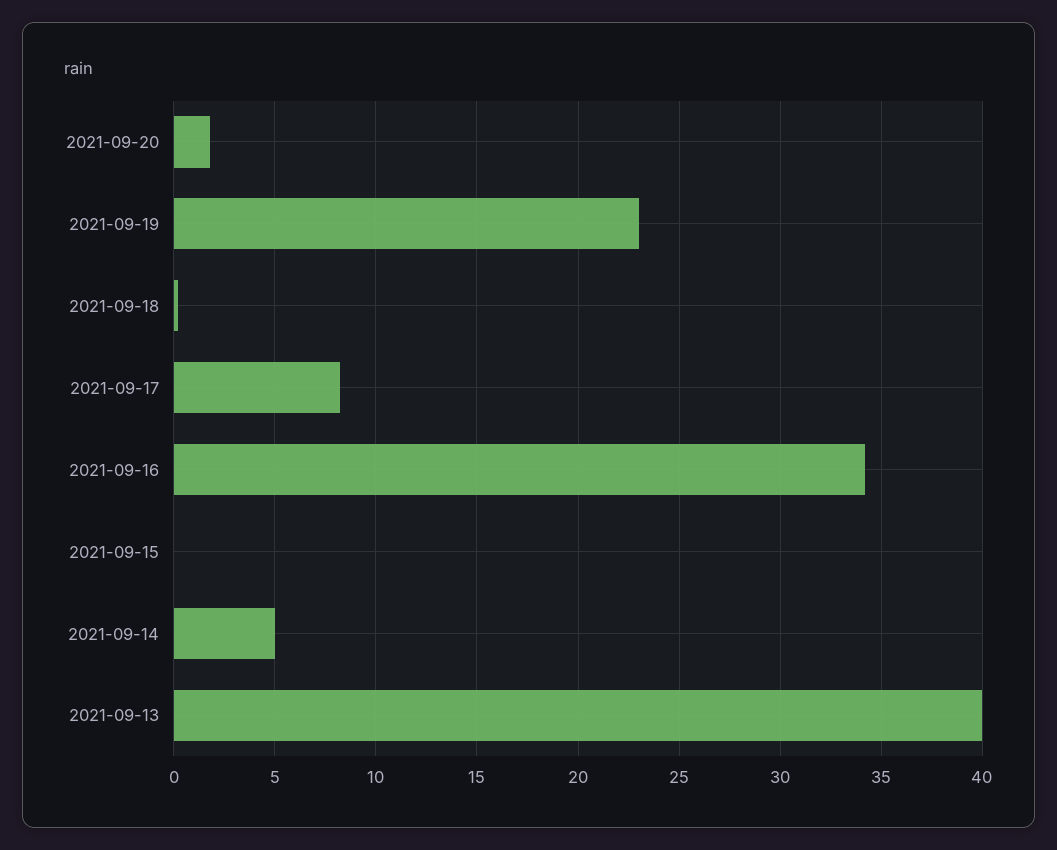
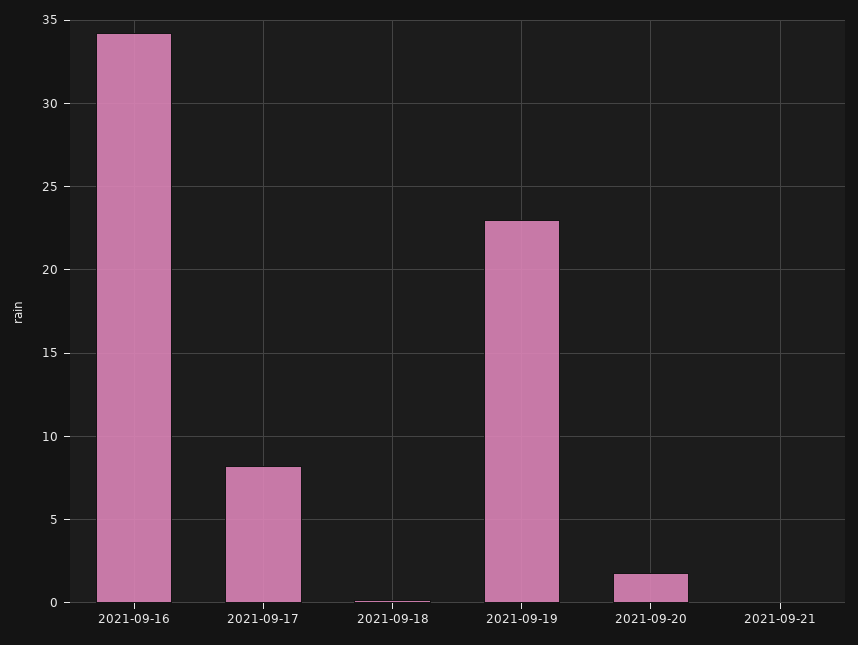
2021-09-15: 0 -> none
2021-09-14: 5 -> none
2021-09-13: 40 -> none
2021-09-21: none -> 0

